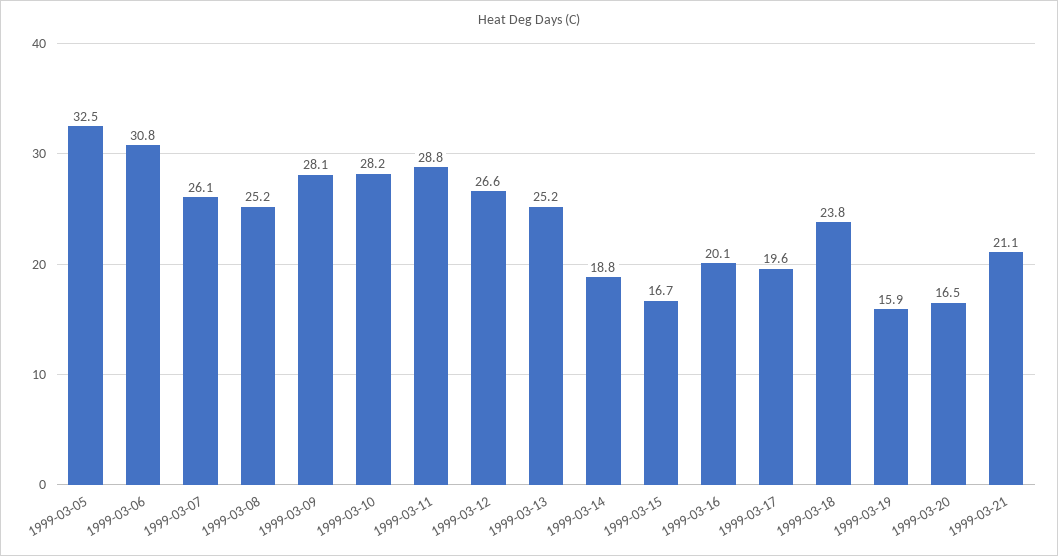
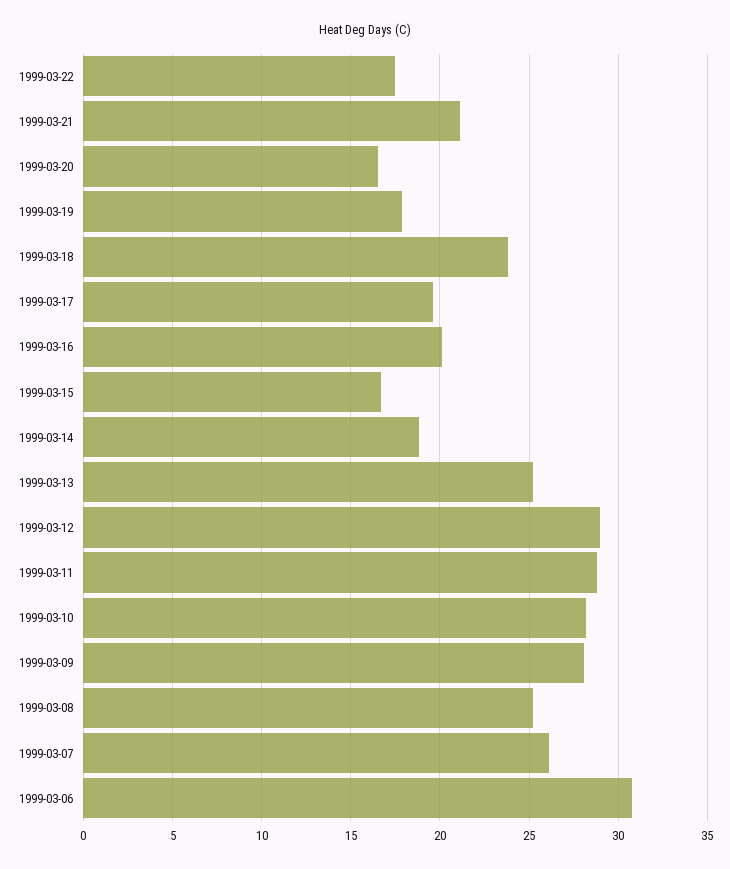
1999-03-05: 32.5 -> none
1999-03-12: 26.6 -> 29
1999-03-19: 15.9 -> 18
1999-03-22: none -> 17.5

